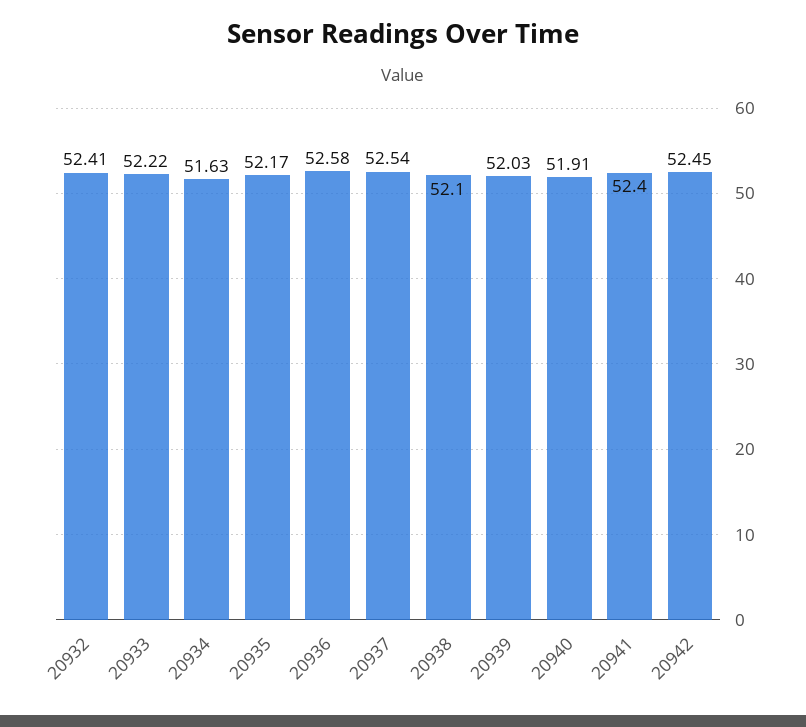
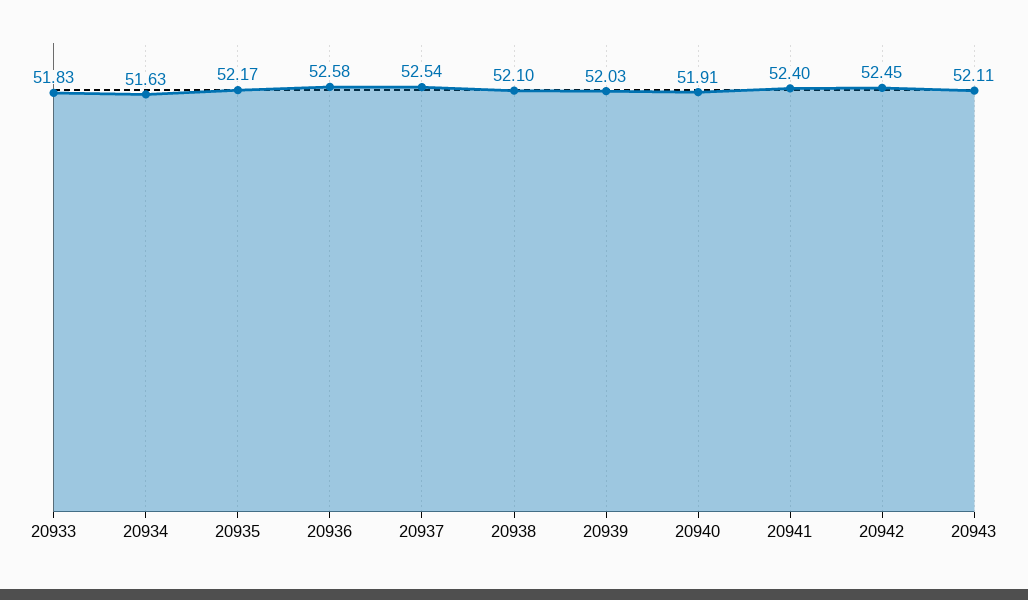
20932: 52.41 -> none
20933: 52.22 -> 51.83
20943: none -> 52.11

